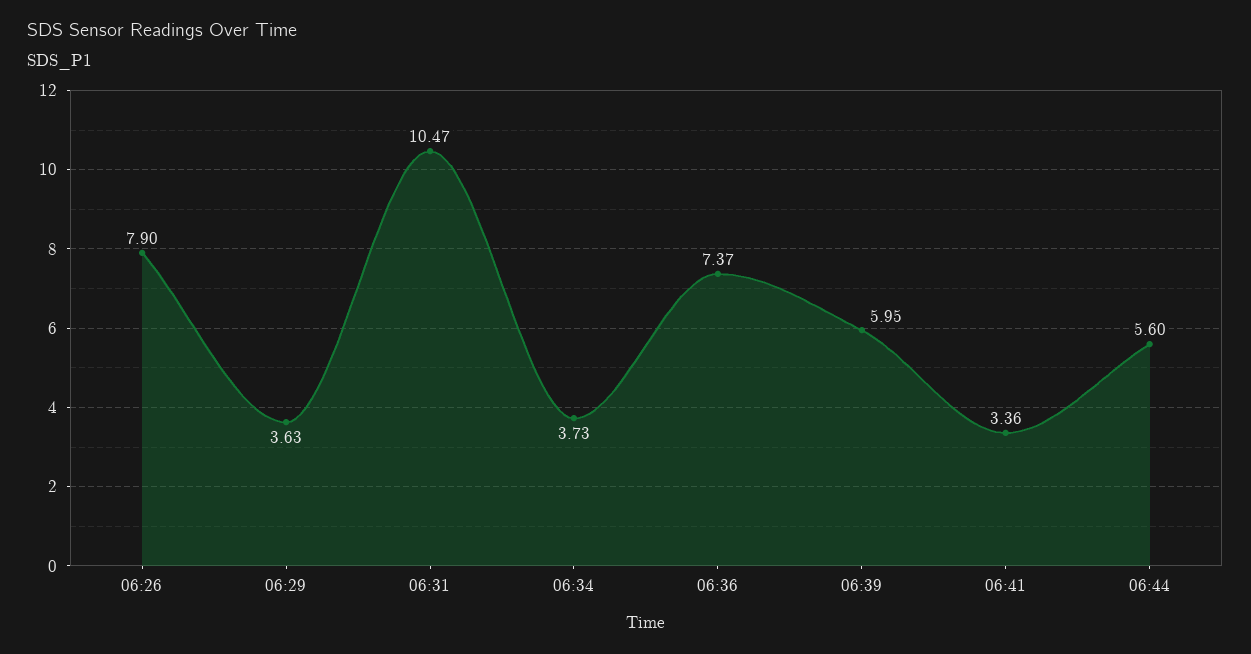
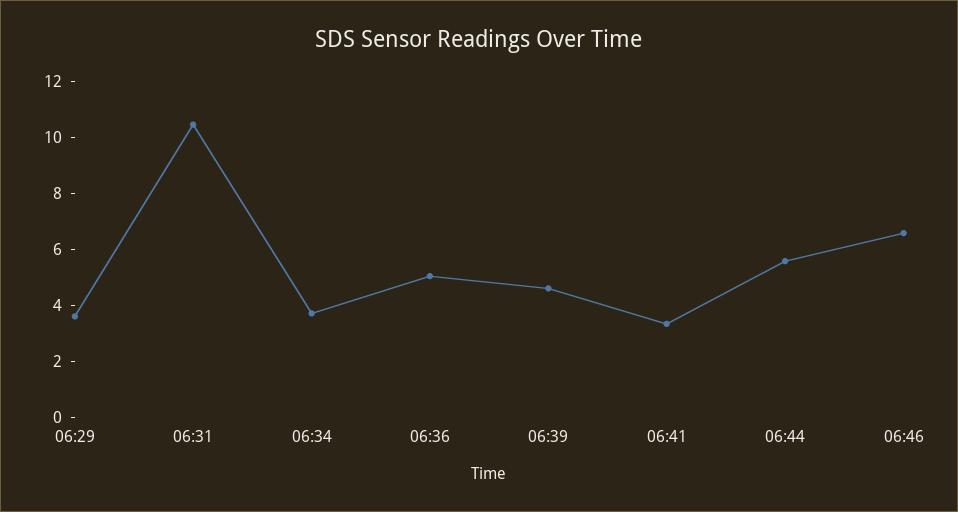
06:26: 7.9 -> none
06:36: 7.37 -> 5
06:39: 5.95 -> 4.5
06:46: none -> 6.5

